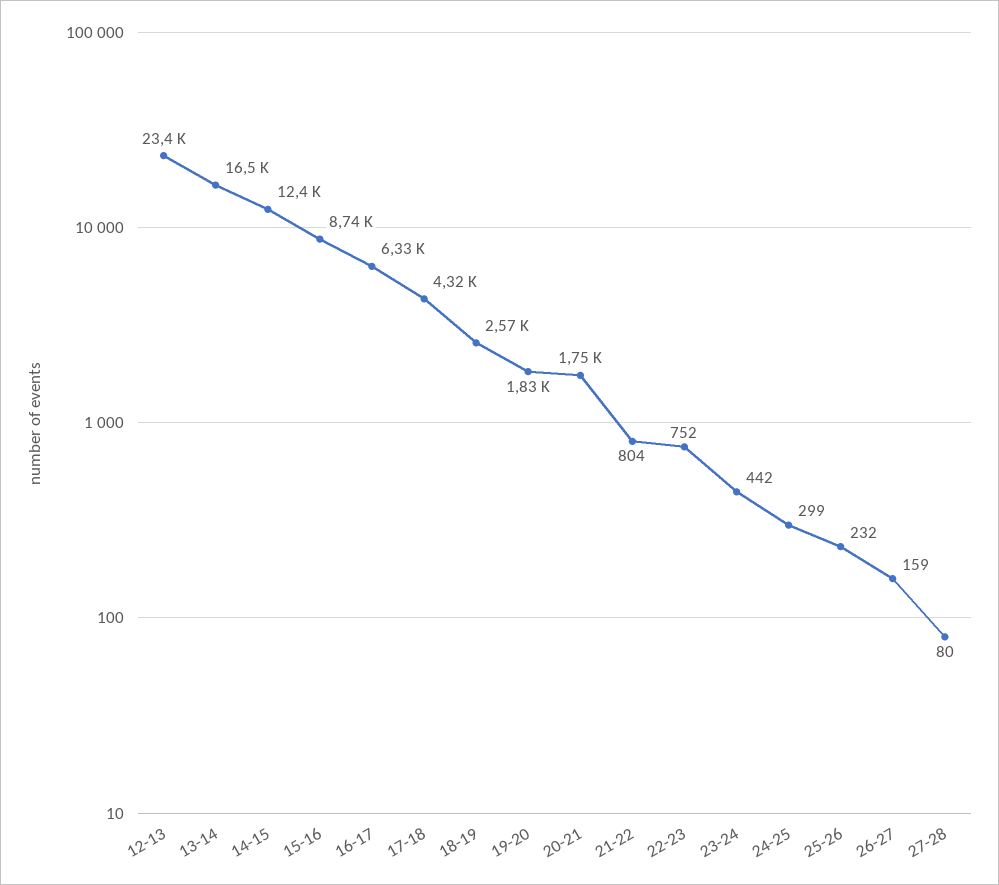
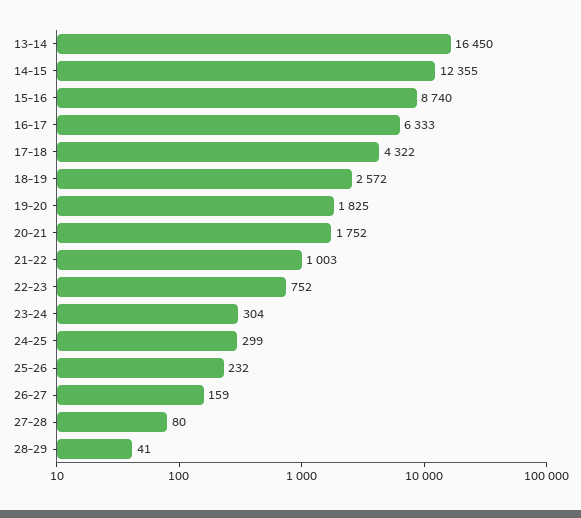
12-13: 23400 -> none
21-22: 804 -> 1003
23-24: 442 -> 304
28-29: none -> 41

